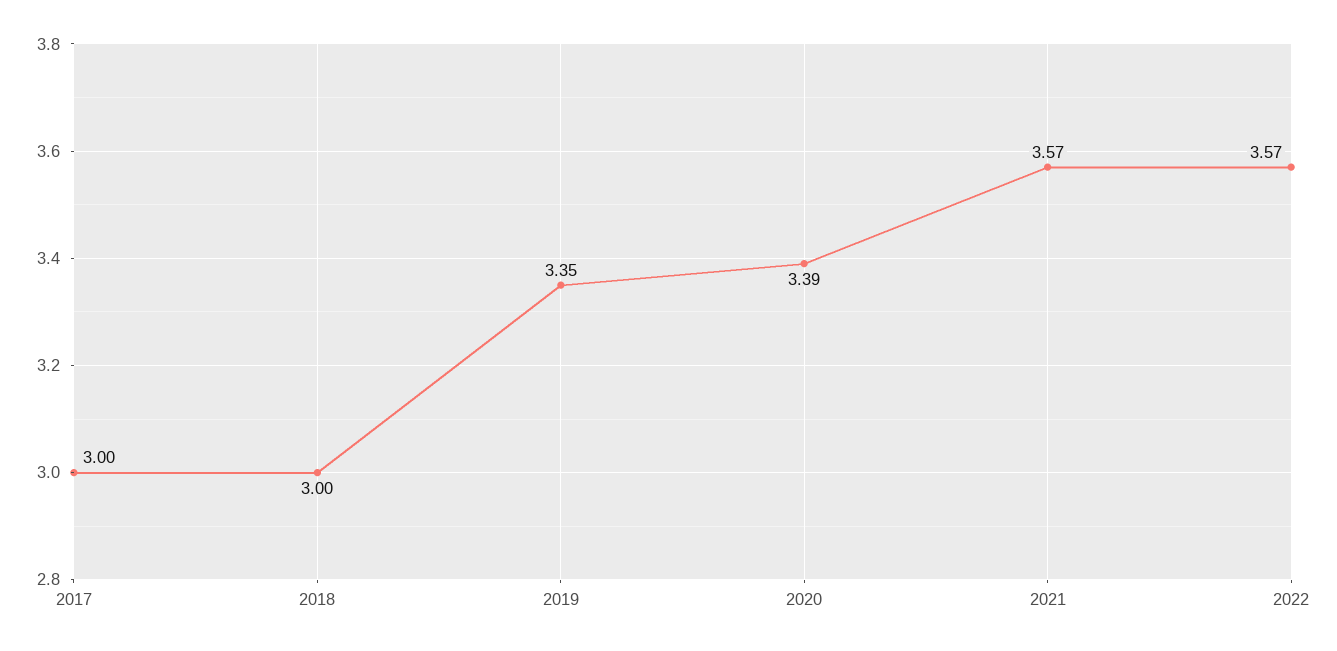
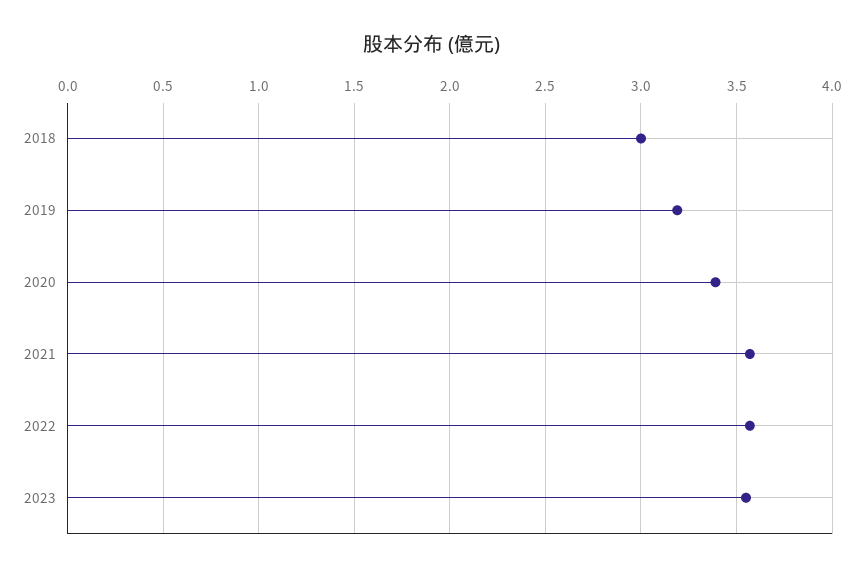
2017: 3 -> none
2019: 3.35 -> 3.2
2023: none -> 3.55

